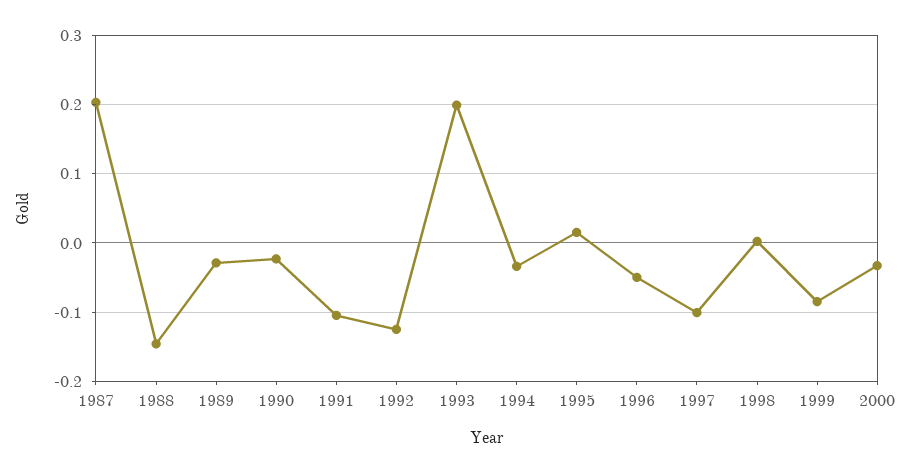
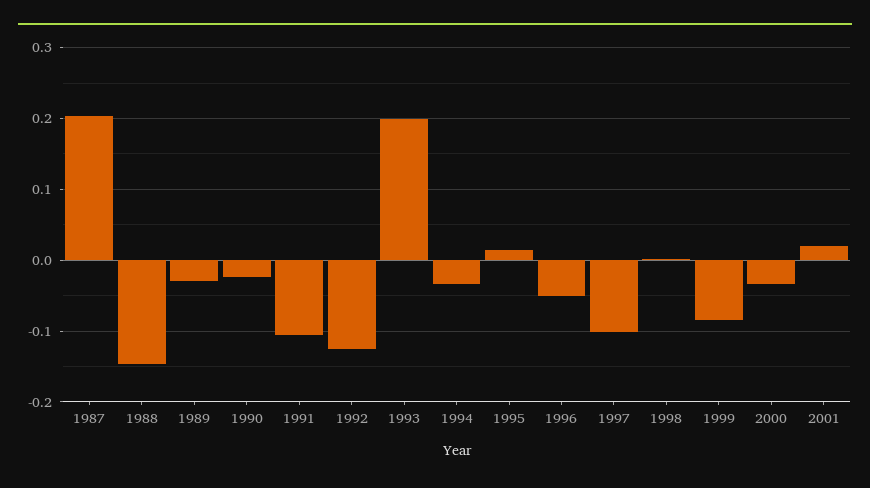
2001: none -> 0.02

